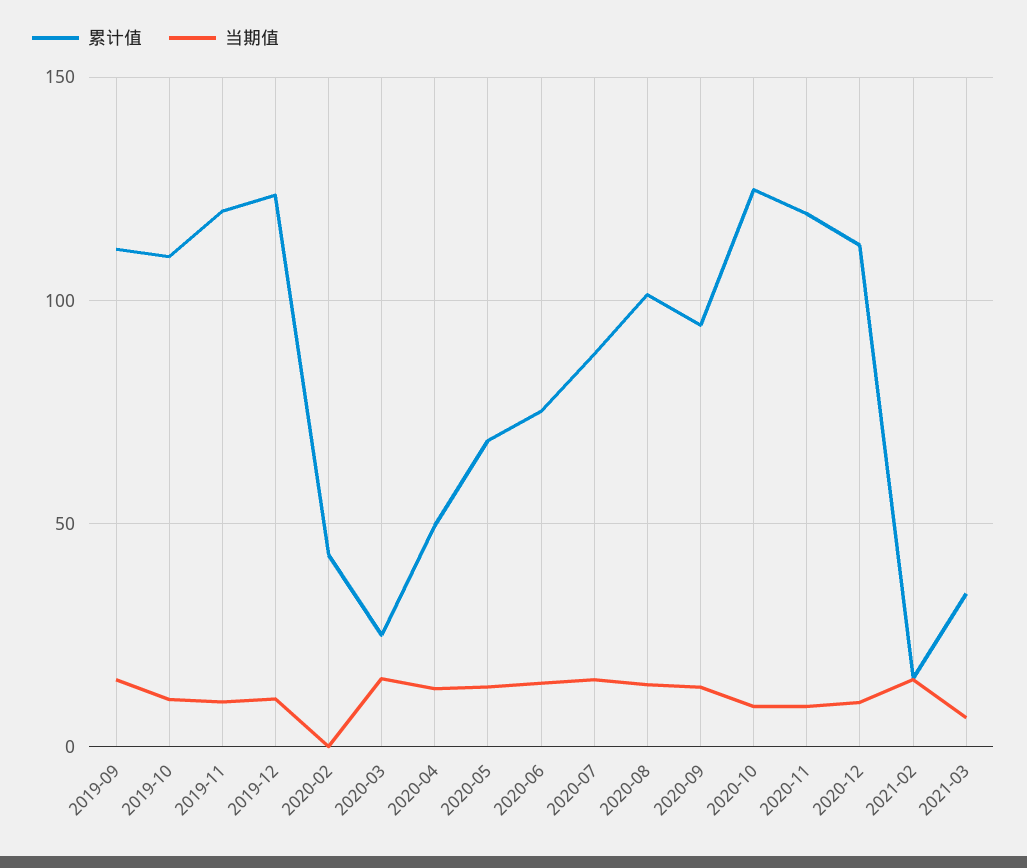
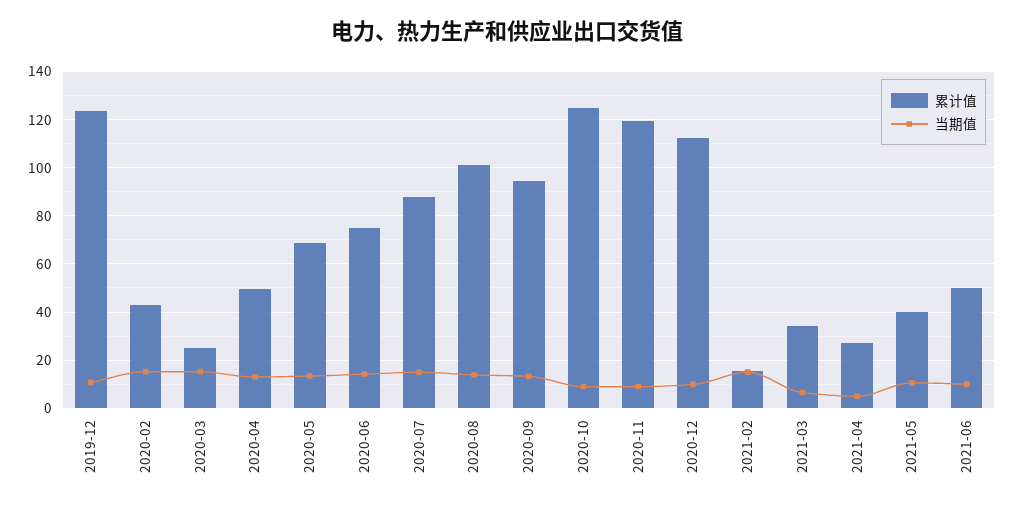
累计值, 2019-09: 110 -> none
当期值, 2019-09: 15 -> none
累计值, 2019-10: 110 -> none
当期值, 2019-10: 10 -> none
累计值, 2019-11: 120 -> none
当期值, 2019-11: 10 -> none
当期值, 2020-02: 0 -> 15
累计值, 2021-04: none -> 27.5
当期值, 2021-04: none -> 5
累计值, 2021-05: none -> 40
当期值, 2021-05: none -> 10
累计值, 2021-06: none -> 50
当期值, 2021-06: none -> 10

